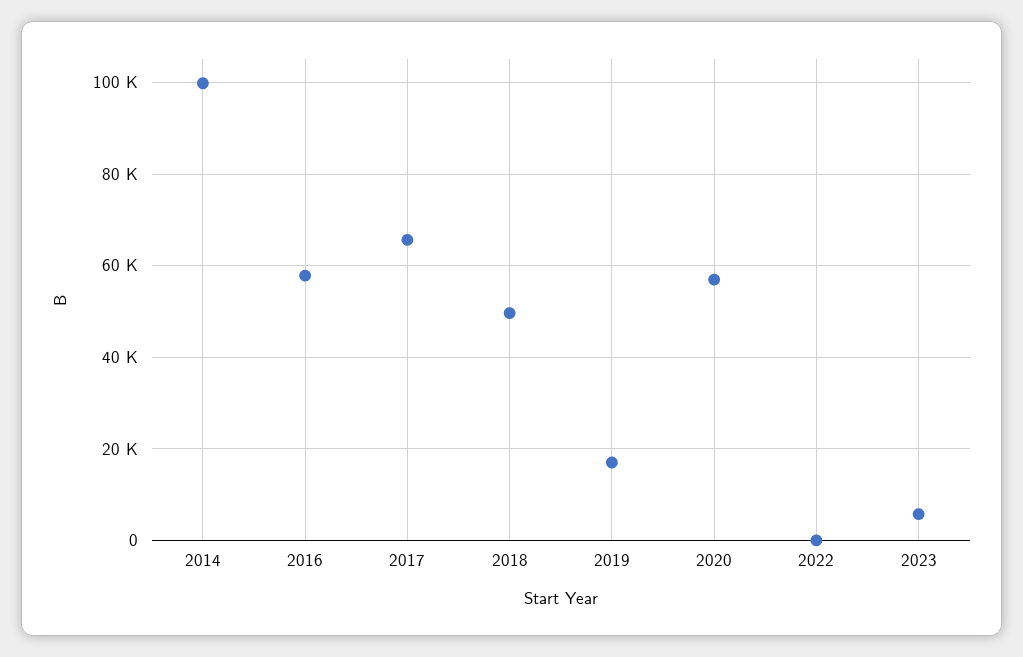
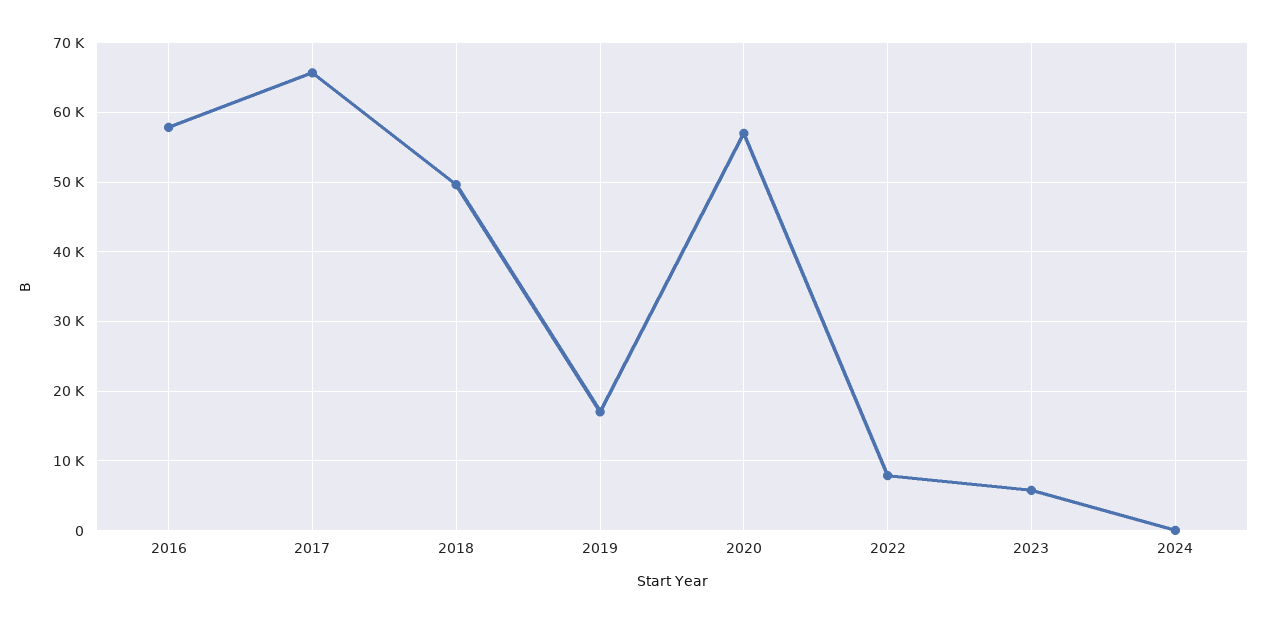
2014: 100000 -> none
2022: 0 -> 8000
2024: none -> 0

